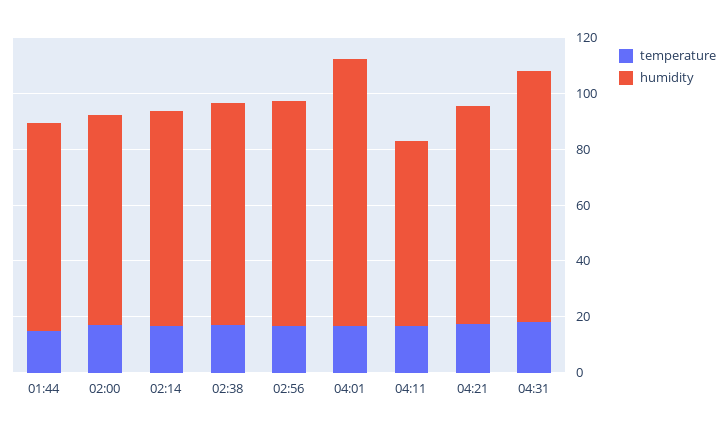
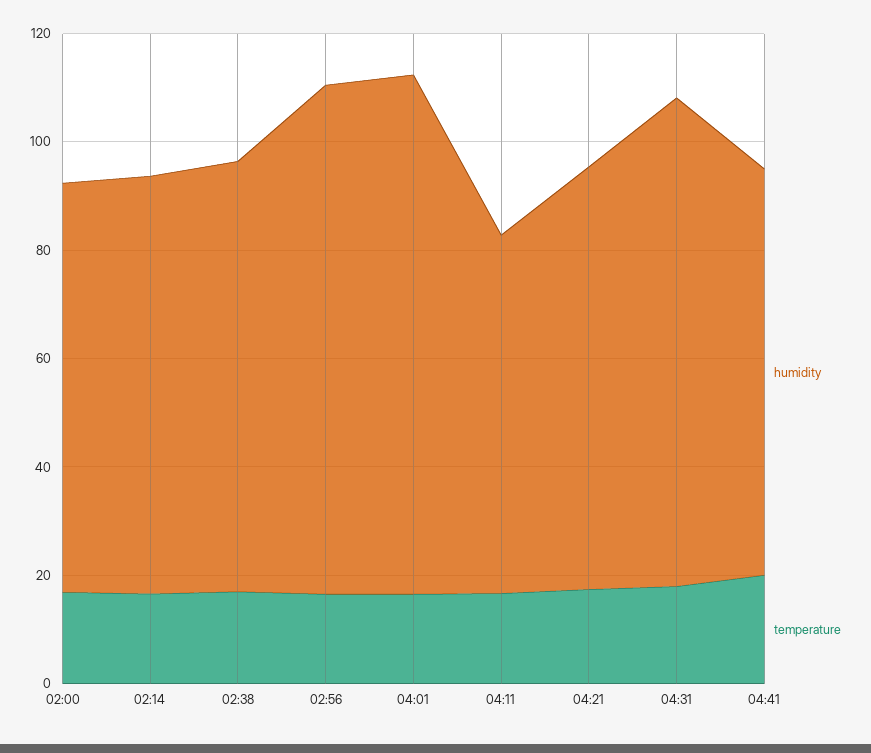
temperature, 01:44: 15 -> none
humidity, 01:44: 75 -> none
humidity, 02:56: 80 -> 95
humidity, 04:41: none -> 75
temperature, 04:41: none -> 20

